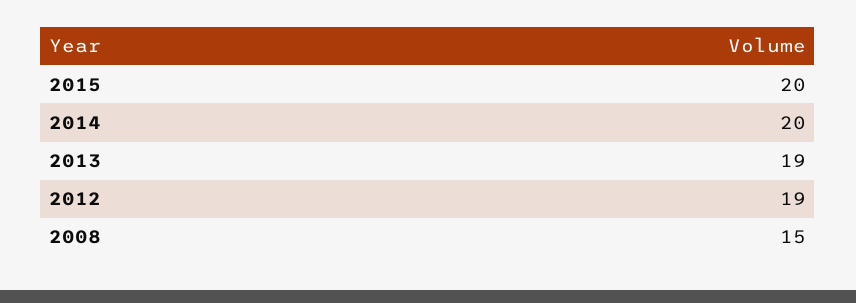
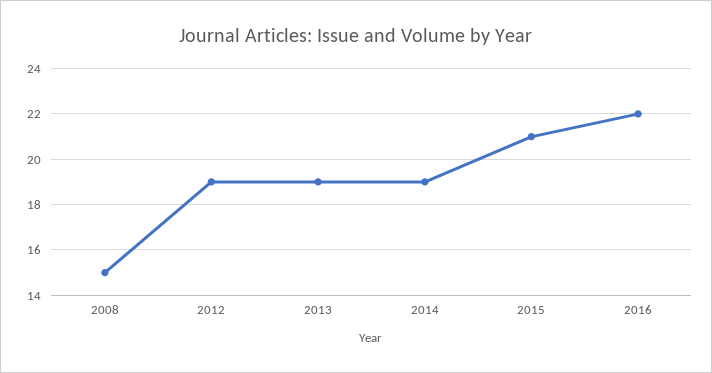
2015: 20 -> 21
2014: 20 -> 19
2016: none -> 22

